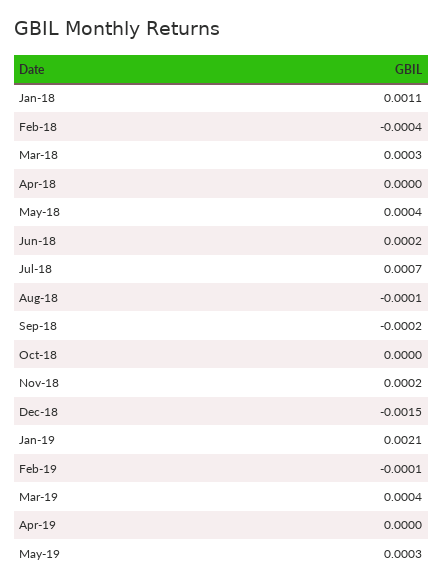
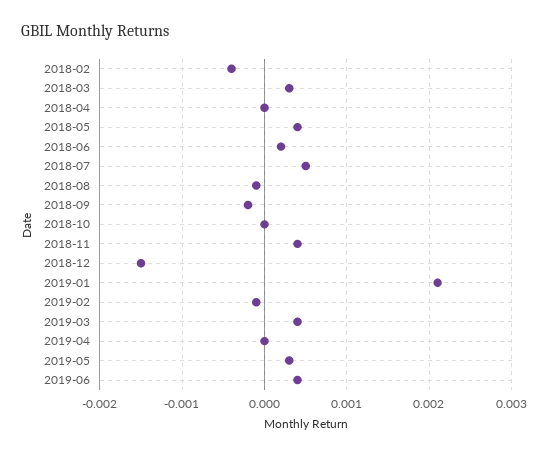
Jan-18: 0.0011 -> none
Jul-18: 0.0007 -> 0.0005
Nov-18: 0.0002 -> 0.0004
2019-06: none -> 0.0004

